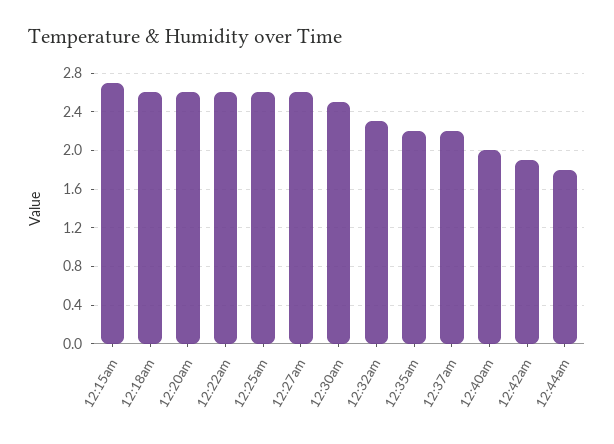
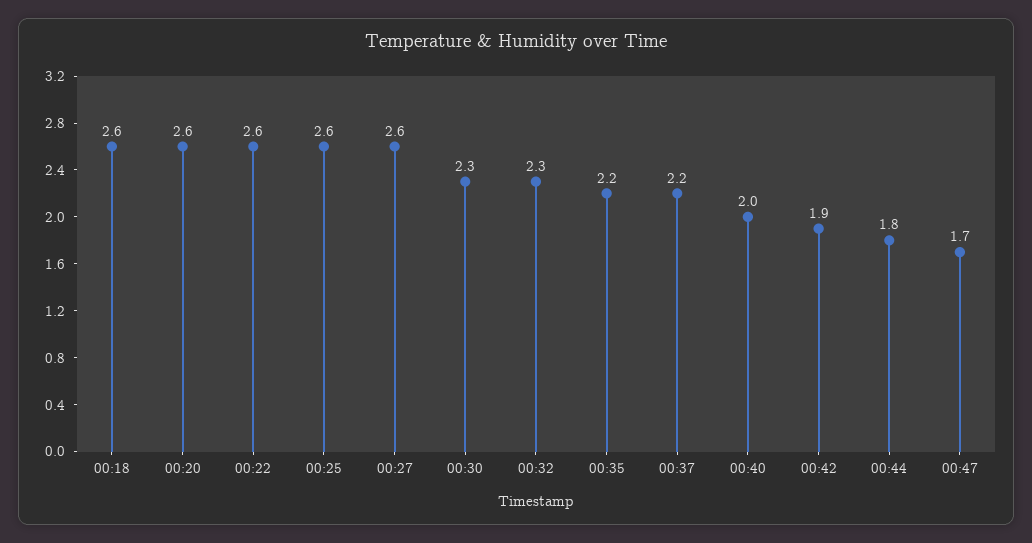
12:15am: 2.7 -> none
12:30am: 2.5 -> 2.3
00:47: none -> 1.7

